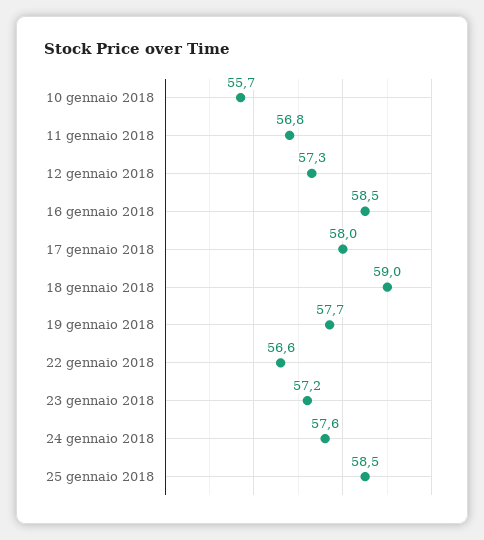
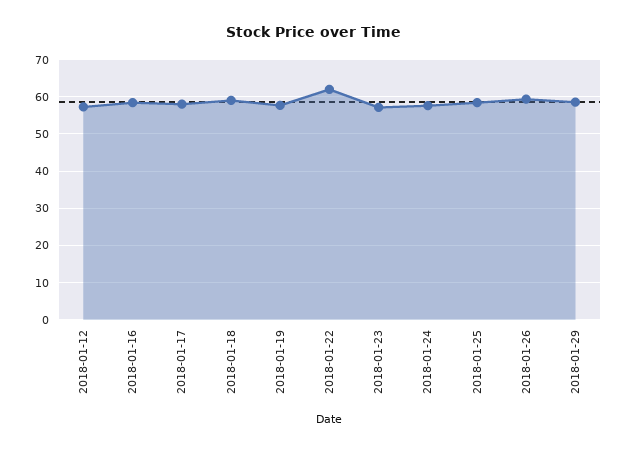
10 gennaio 2018: 55.7 -> none
11 gennaio 2018: 56.8 -> none
22 gennaio 2018: 56.6 -> 62
2018-01-26: none -> 60
2018-01-29: none -> 58

